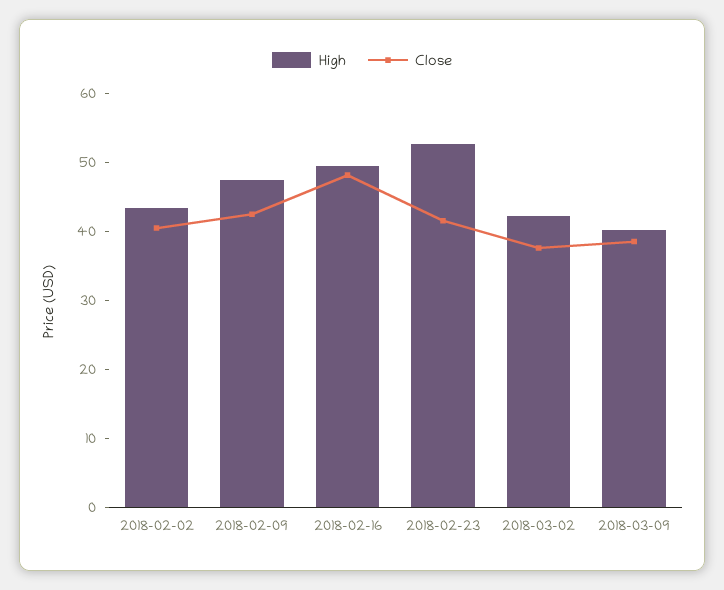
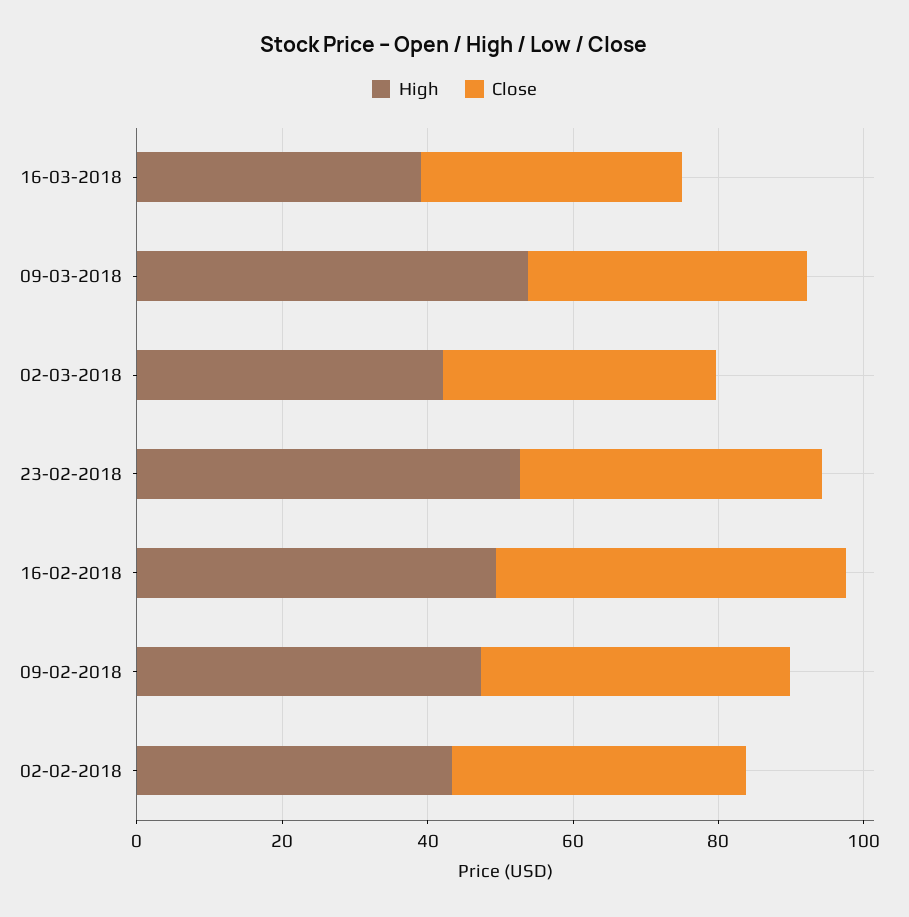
High, 2018-03-09: 40 -> 55
High, 16-03-2018: none -> 40
Close, 16-03-2018: none -> 35

